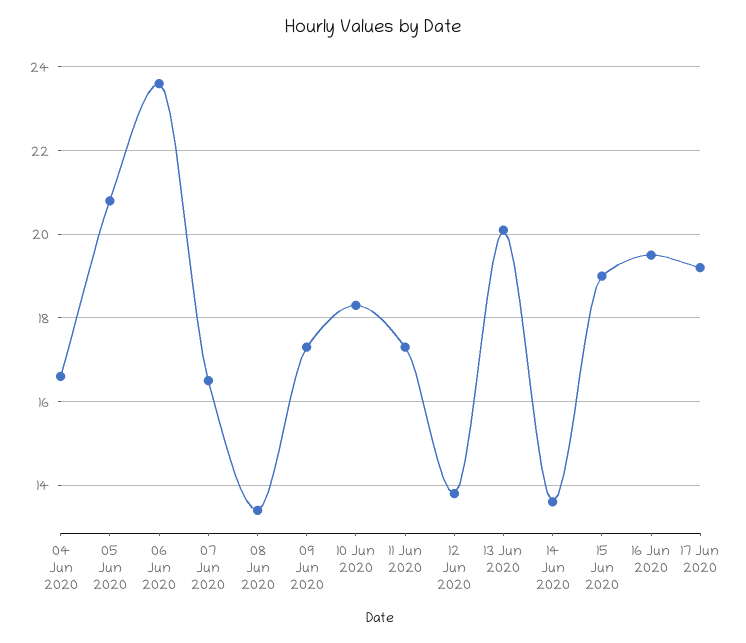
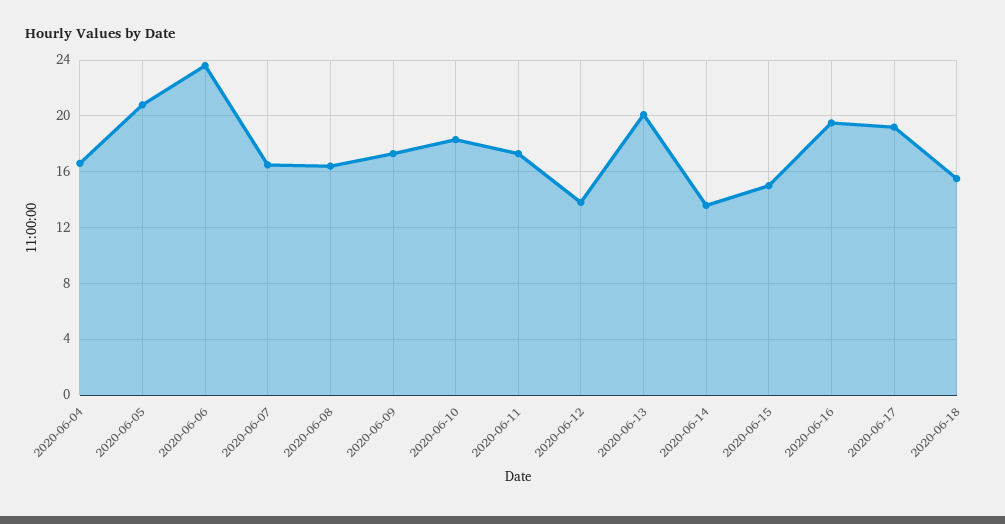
08 Jun 2020: 13.5 -> 16.5
15 Jun 2020: 19 -> 15
2020-06-18: none -> 15.5

